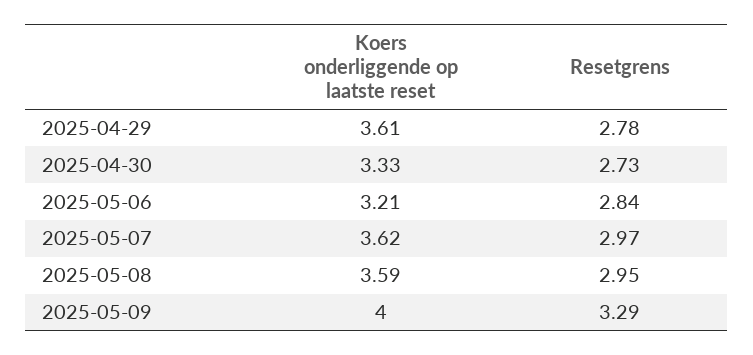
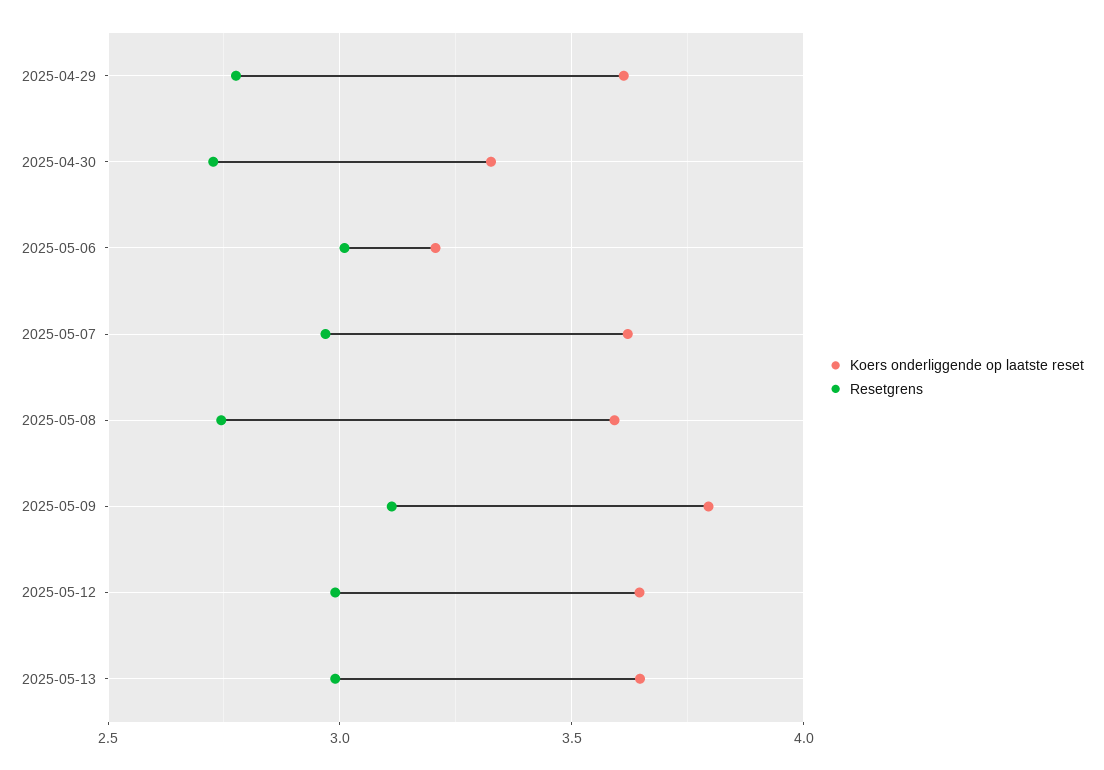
Resetgrens, 2025-05-06: 2.84 -> 3
Resetgrens, 2025-05-08: 2.95 -> 2.75
Koers onderliggende op laatste reset, 2025-05-09: 4 -> 3.8
Resetgrens, 2025-05-09: 3.29 -> 3.1
Koers onderliggende op laatste reset, 2025-05-12: none -> 3.65
Resetgrens, 2025-05-12: none -> 3
Koers onderliggende op laatste reset, 2025-05-13: none -> 3.65
Resetgrens, 2025-05-13: none -> 3

